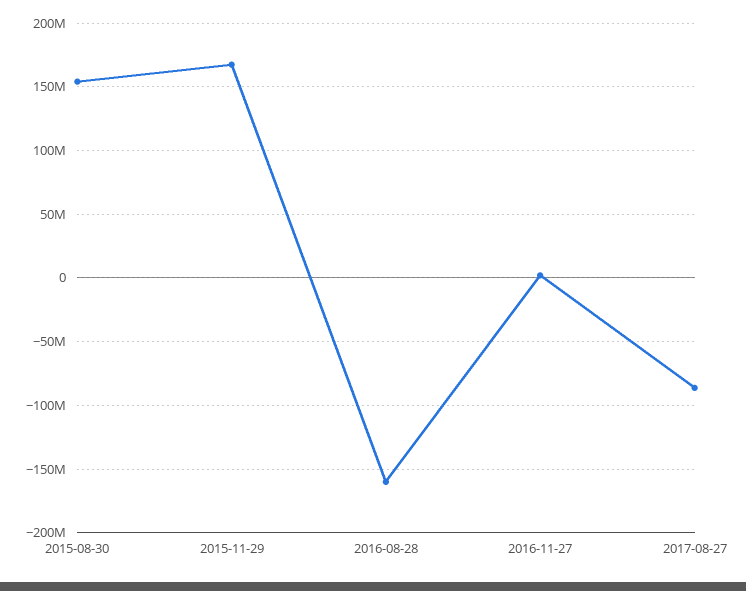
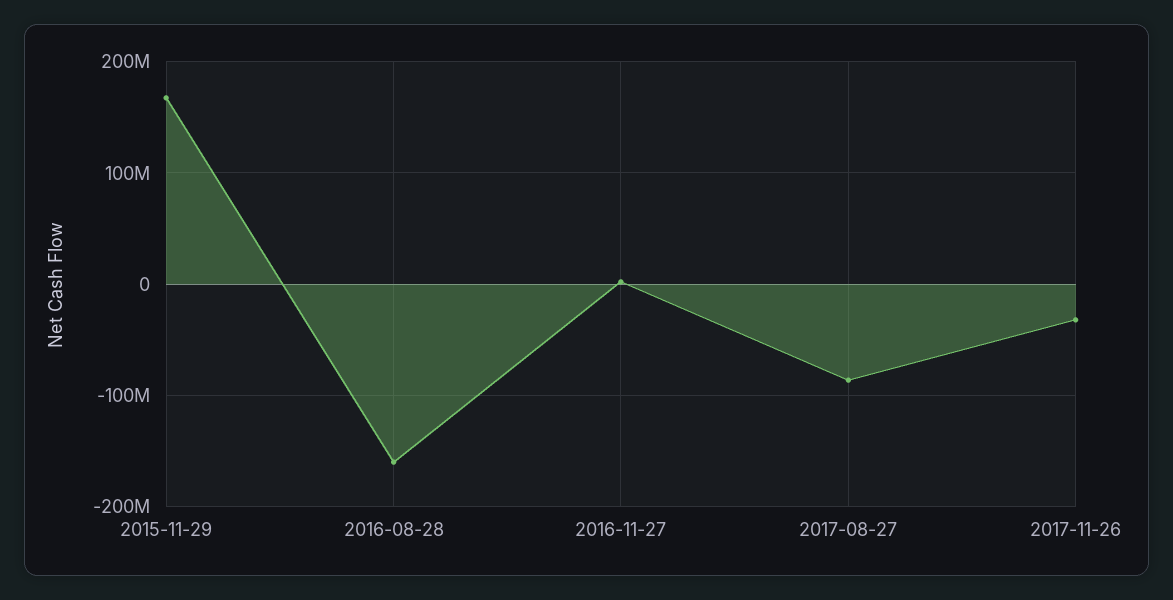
2015-08-30: 155000000 -> none
2017-11-26: none -> -30000000

